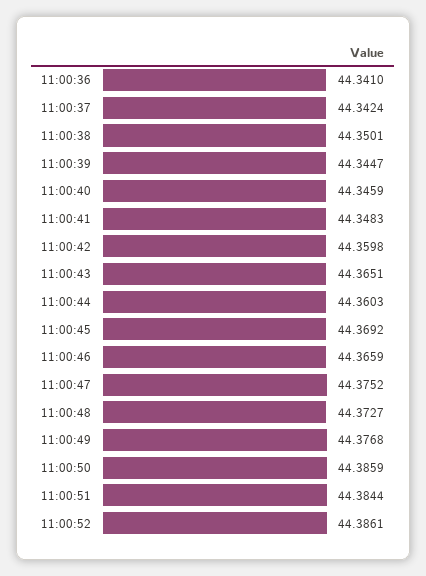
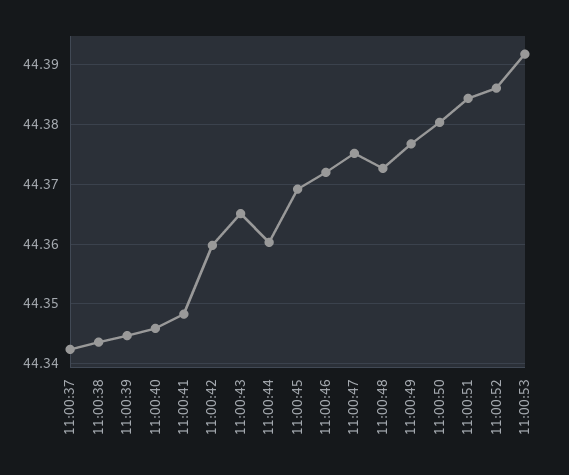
11:00:36: 44.341 -> none
11:00:38: 44.3501 -> 44.344
11:00:46: 44.3659 -> 44.372
11:00:50: 44.3859 -> 44.38
11:00:53: none -> 44.392

